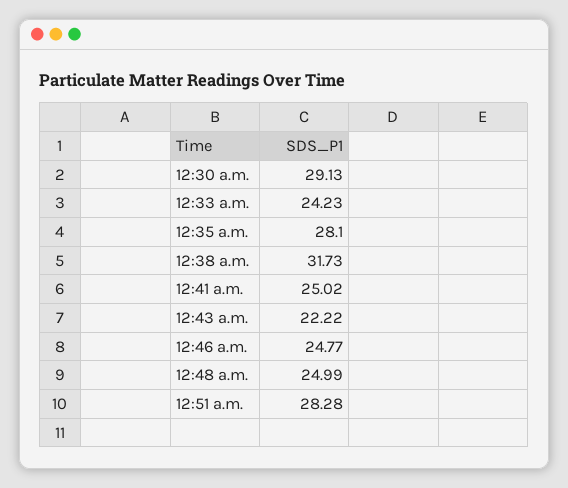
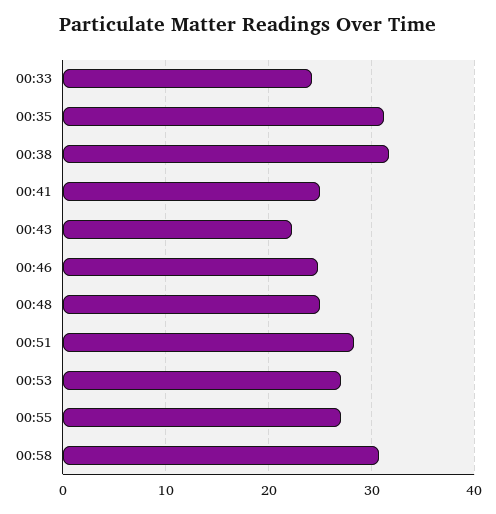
12:30 a.m.: 29.13 -> none
12:35 a.m.: 28.1 -> 31
00:53: none -> 27
00:55: none -> 27
00:58: none -> 31

